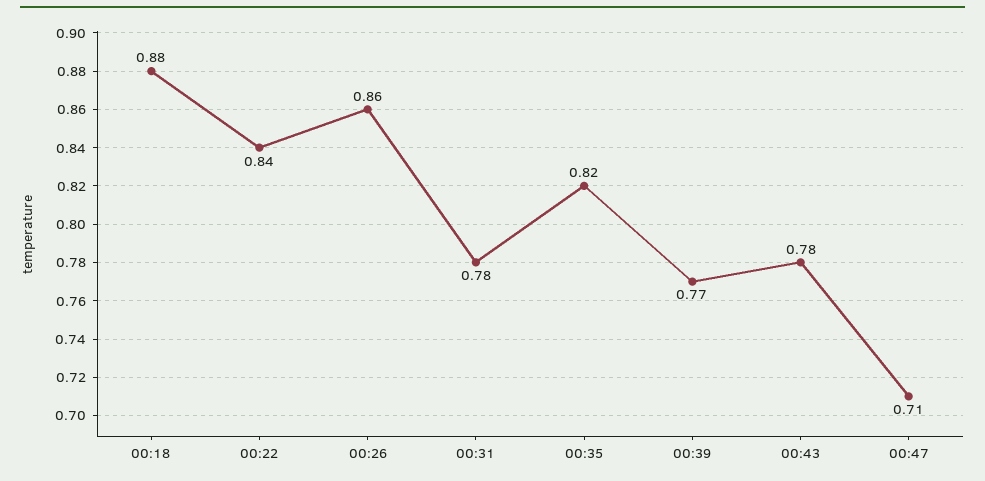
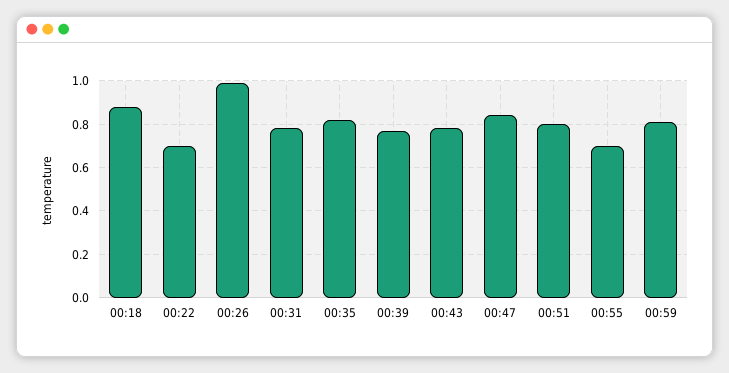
00:22: 0.84 -> 0.7
00:26: 0.86 -> 1
00:47: 0.71 -> 0.85
00:51: none -> 0.8
00:55: none -> 0.7
00:59: none -> 0.8

